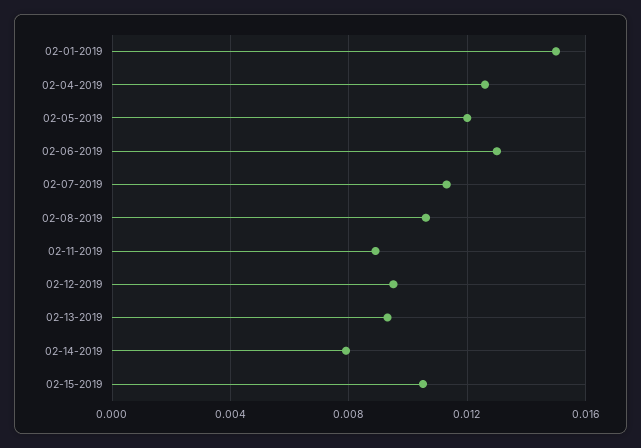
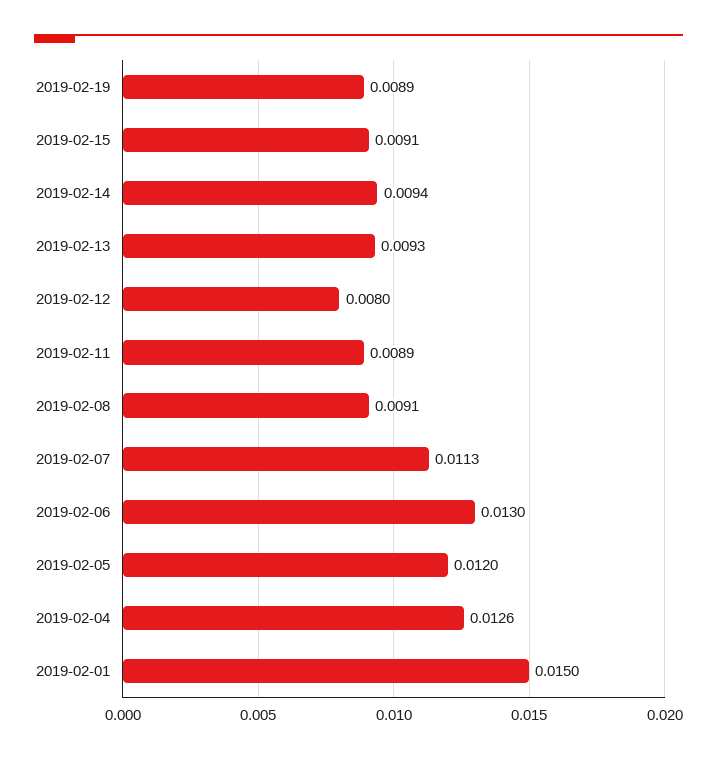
02-08-2019: 0.0105 -> 0.0091
02-12-2019: 0.0095 -> 0.008
02-14-2019: 0.008 -> 0.0094
02-15-2019: 0.0105 -> 0.0091
2019-02-19: none -> 0.0089

